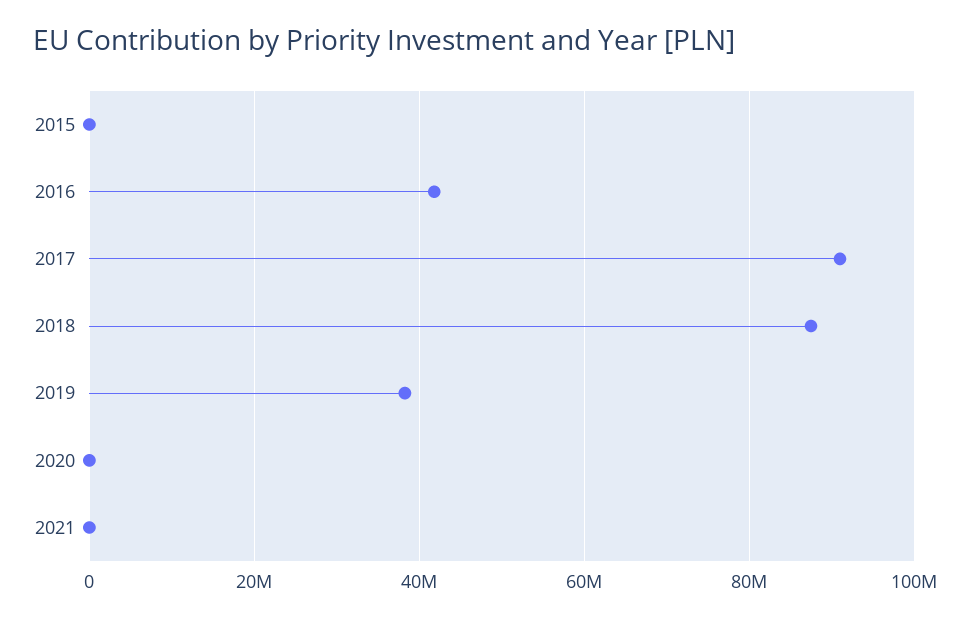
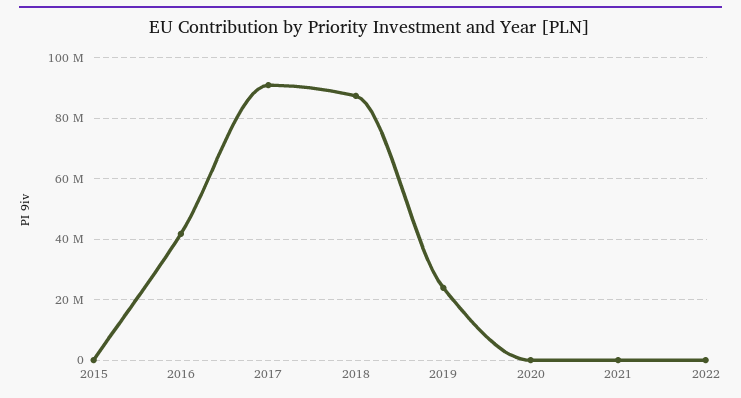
2019: 38000000 -> 24000000
2022: none -> 0

